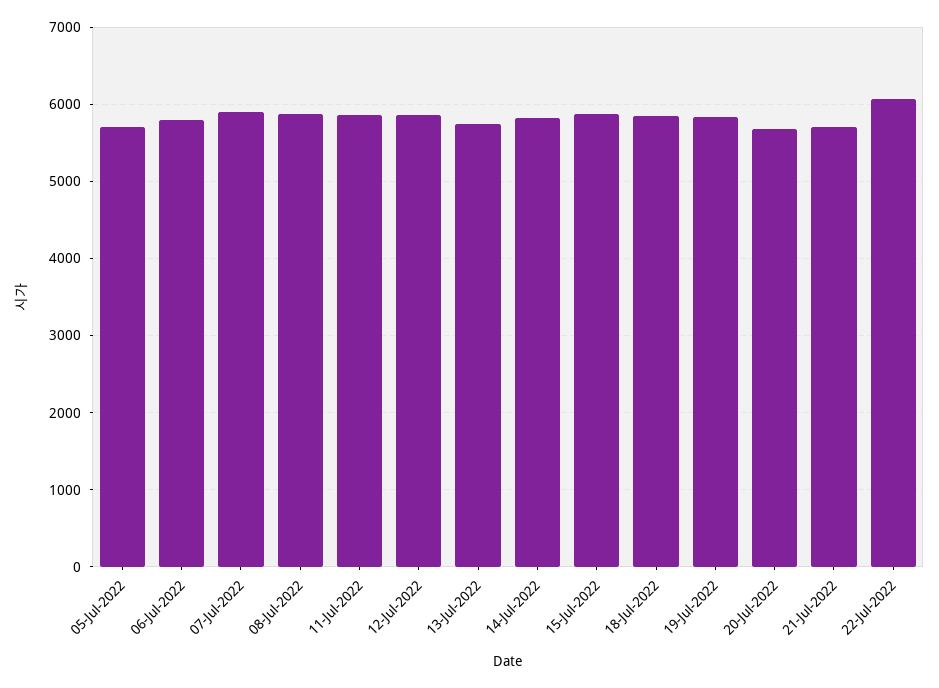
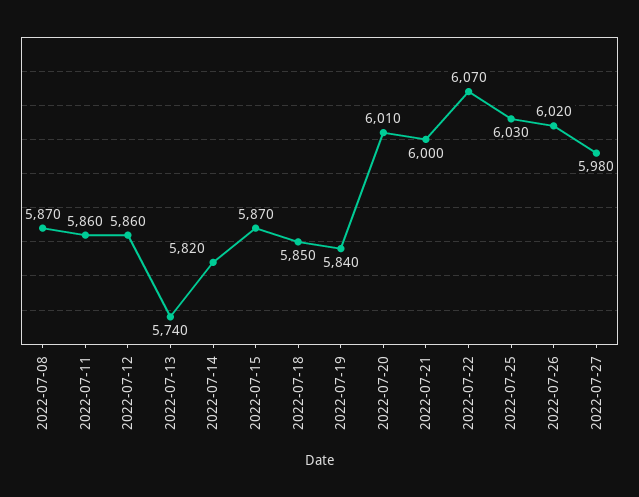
05-Jul-2022: 5700 -> none
06-Jul-2022: 5800 -> none
07-Jul-2022: 5900 -> none
20-Jul-2022: 5700 -> 6010
21-Jul-2022: 5700 -> 6000
2022-07-25: none -> 6030
2022-07-26: none -> 6020
2022-07-27: none -> 5980

